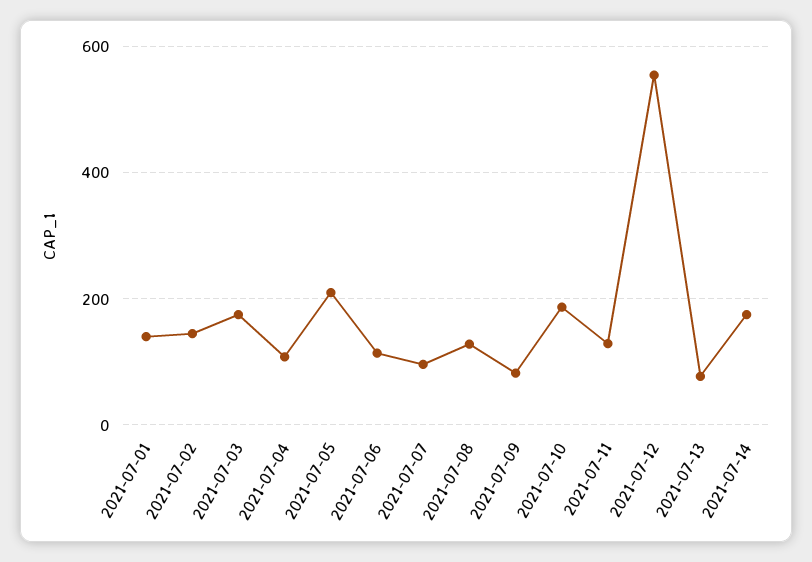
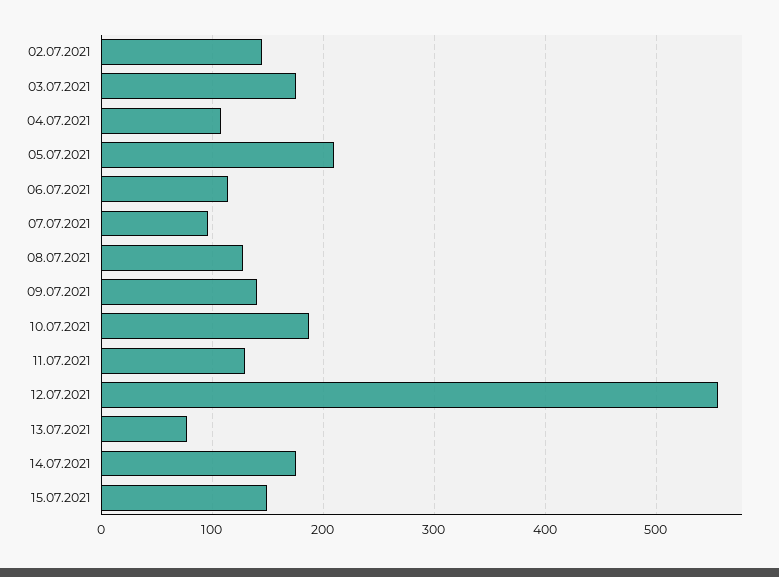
2021-07-01: 140 -> none
2021-07-09: 80 -> 140
15.07.2021: none -> 150

